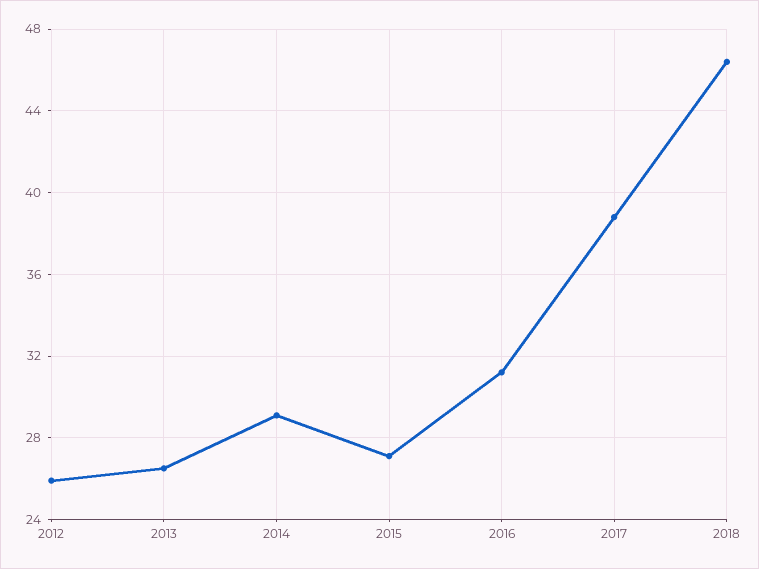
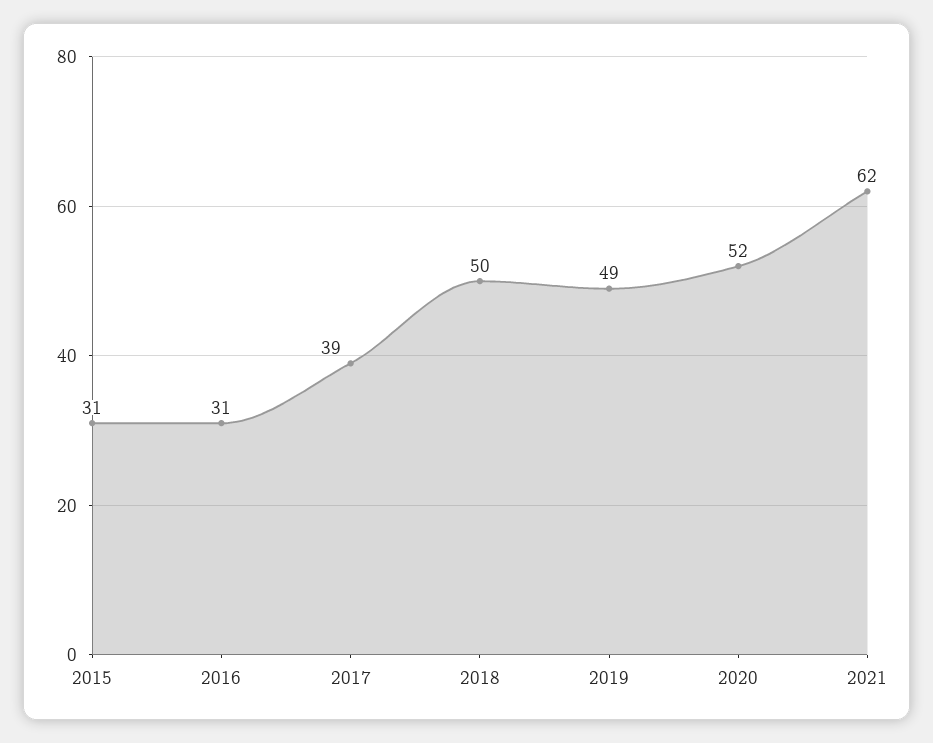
2012: 26 -> none
2013: 26.5 -> none
2014: 29 -> none
2015: 27 -> 31
2018: 46.5 -> 50
2019: none -> 49
2020: none -> 52
2021: none -> 62

